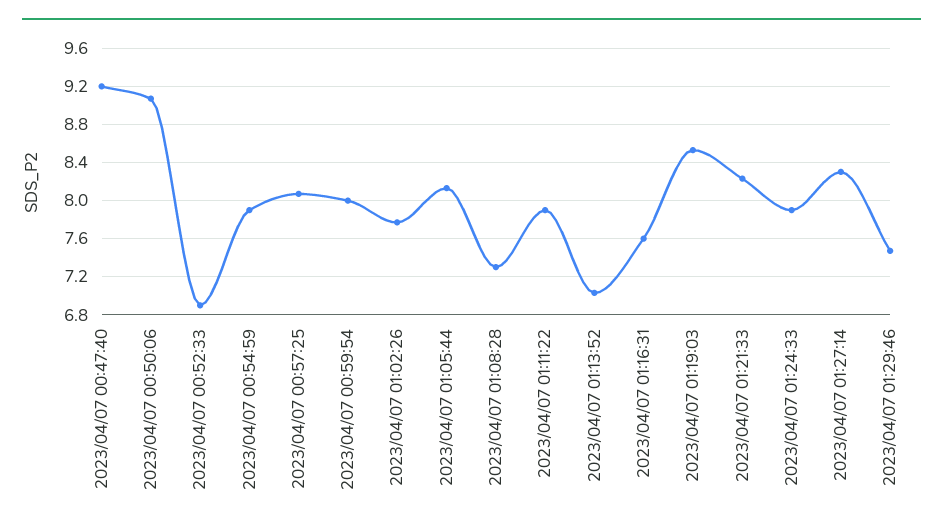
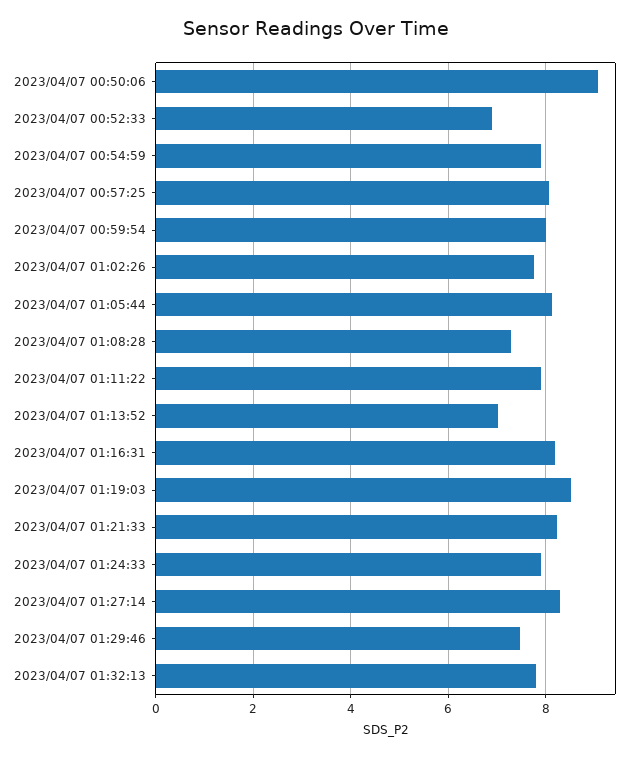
2023/04/07 00:47:40: 9.2 -> none
2023/04/07 01:16:31: 7.6 -> 8.2
2023/04/07 01:32:13: none -> 7.8

